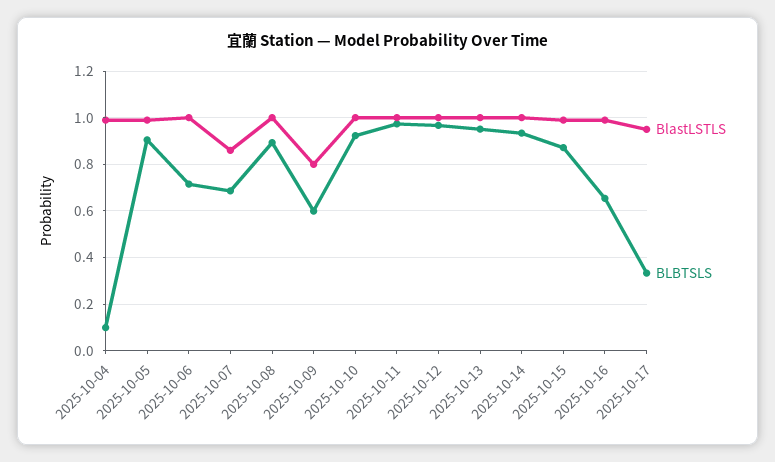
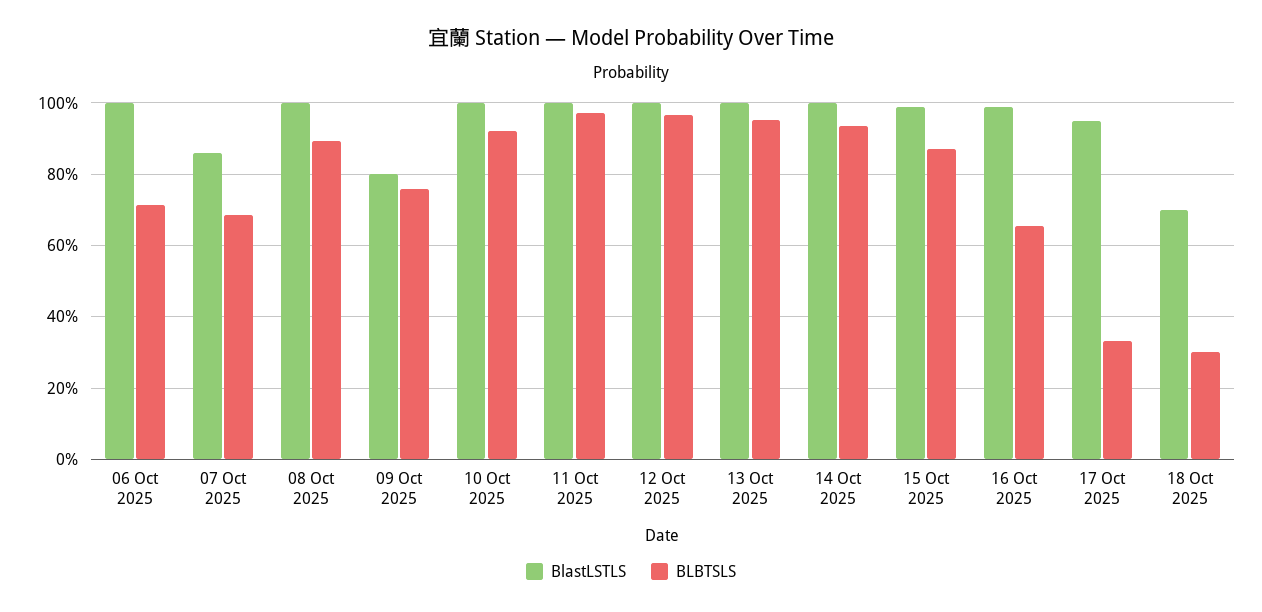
BlastLSTLS, 2025-10-04: 1 -> none
BLBTSLS, 2025-10-04: 0.1 -> none
BlastLSTLS, 2025-10-05: 1 -> none
BLBTSLS, 2025-10-05: 0.9 -> none
BLBTSLS, 2025-10-09: 0.6 -> 0.76
BlastLSTLS, 18 Oct 2025: none -> 0.7
BLBTSLS, 18 Oct 2025: none -> 0.3

